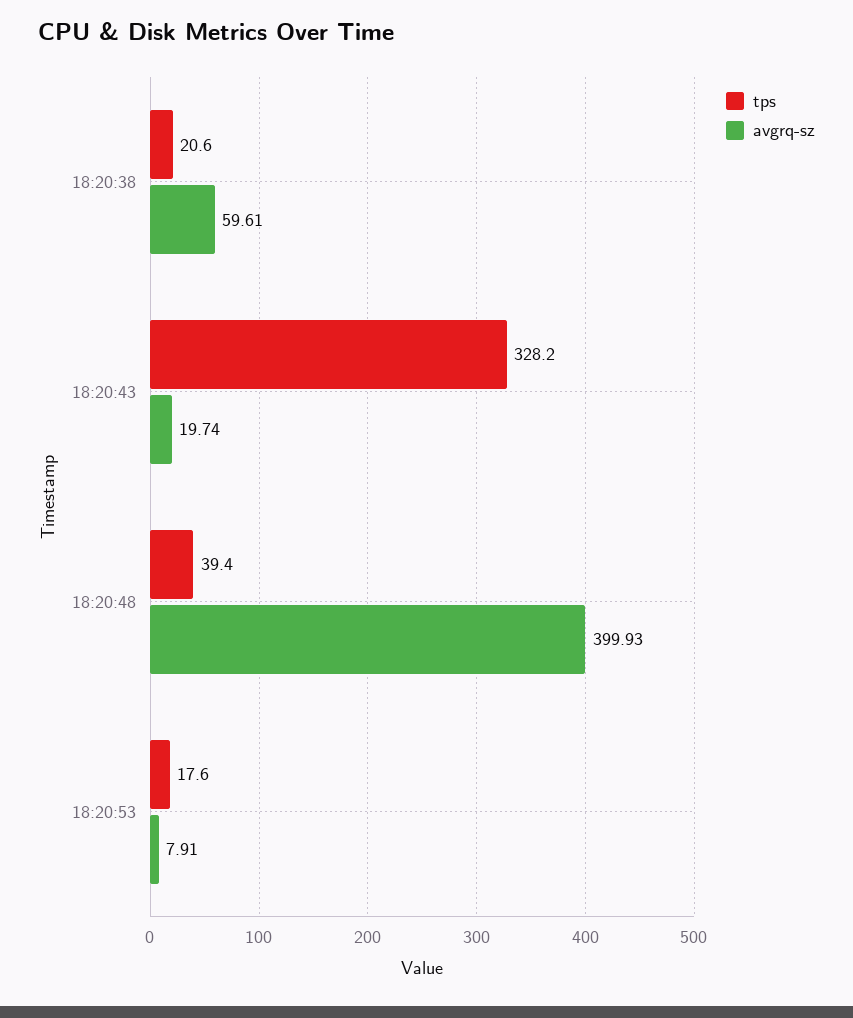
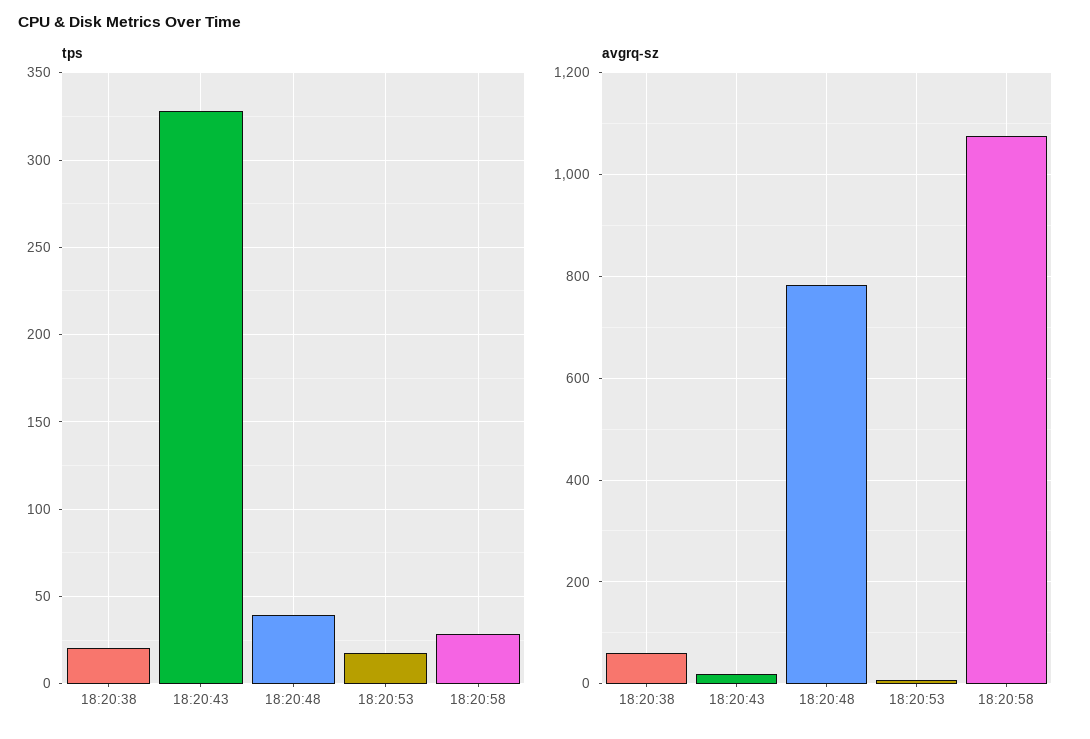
avgrq-sz, 18:20:48: 399.93 -> 780
tps, 18:20:58: none -> 30
avgrq-sz, 18:20:58: none -> 1080

